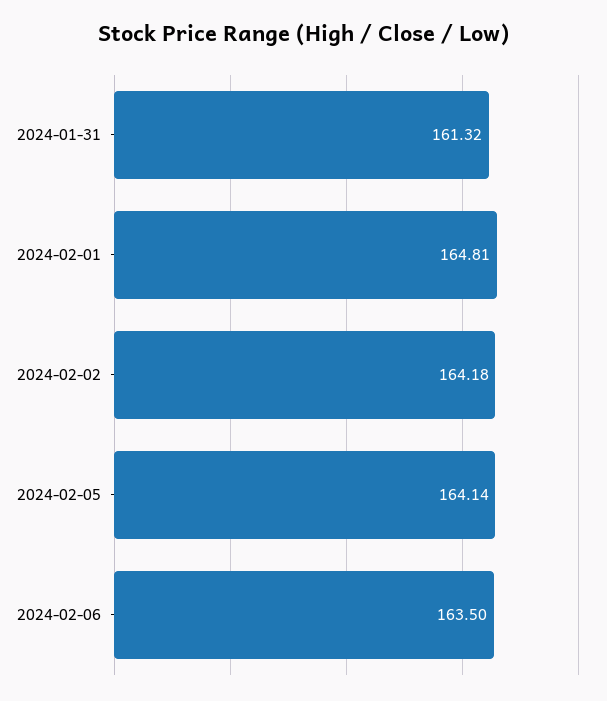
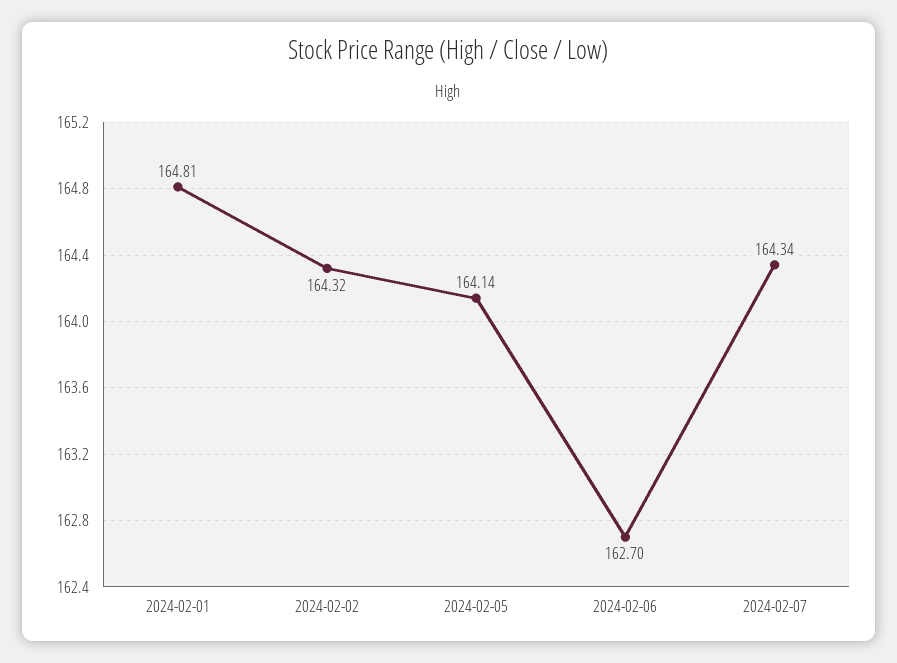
2024-01-31: 161.32 -> none
2024-02-02: 164.18 -> 164.32
2024-02-06: 163.5 -> 162.7
2024-02-07: none -> 164.34

